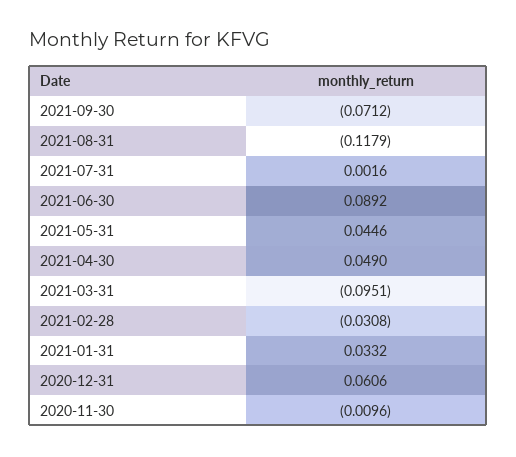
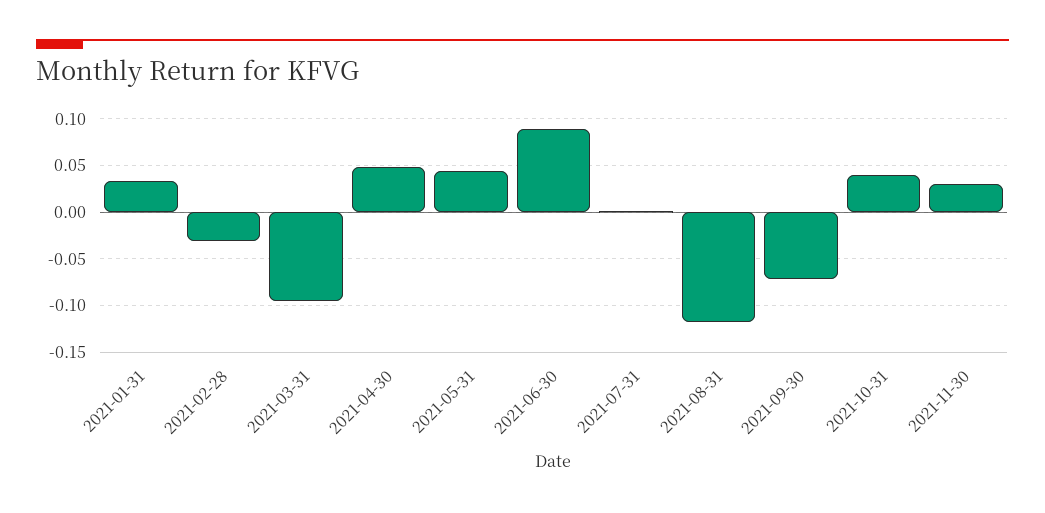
2020-12-31: 0.0606 -> none
2020-11-30: -0.0096 -> none
2021-10-31: none -> 0.04
2021-11-30: none -> 0.03

